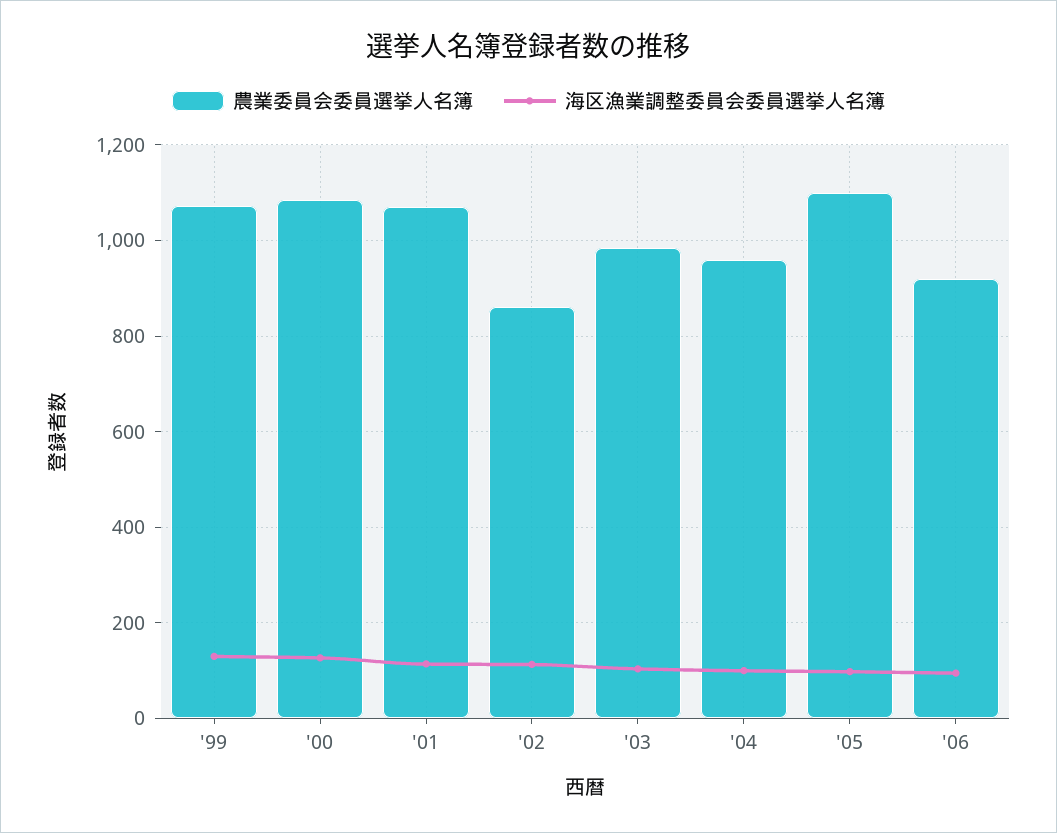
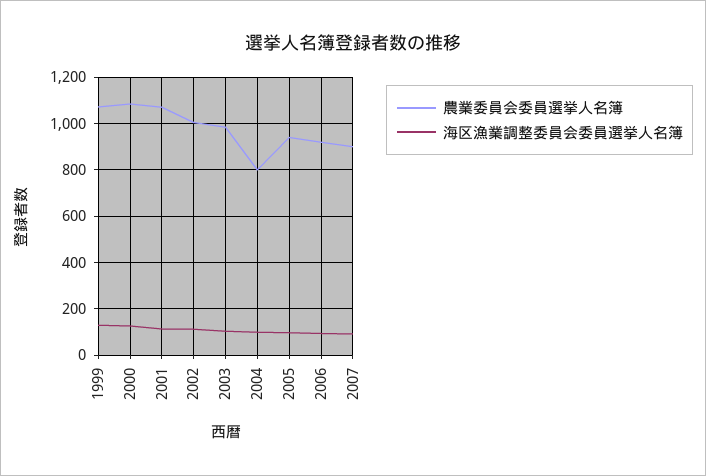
農業委員会委員選挙人名簿, '02: 860 -> 1000
農業委員会委員選挙人名簿, '04: 960 -> 800
農業委員会委員選挙人名簿, '05: 1100 -> 950
農業委員会委員選挙人名簿, 2007: none -> 900
海区漁業調整委員会委員選挙人名簿, 2007: none -> 100

